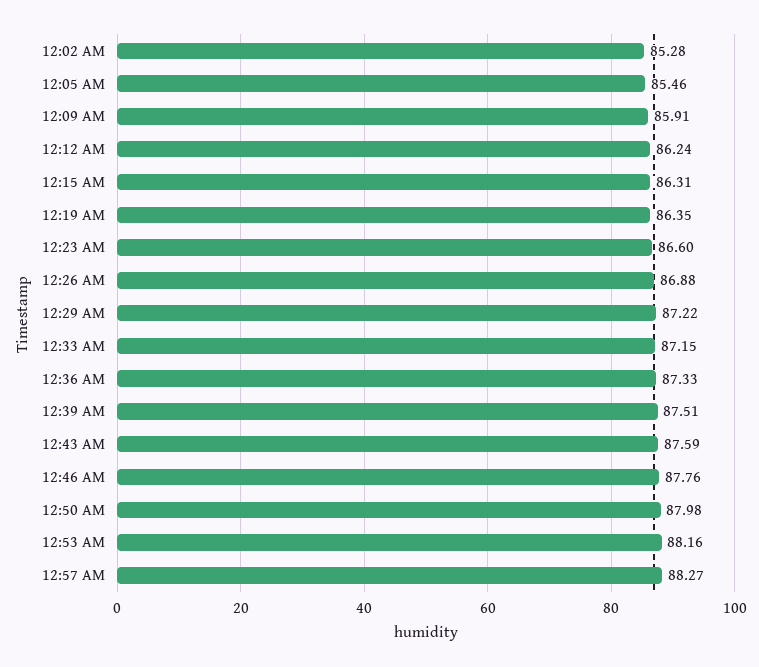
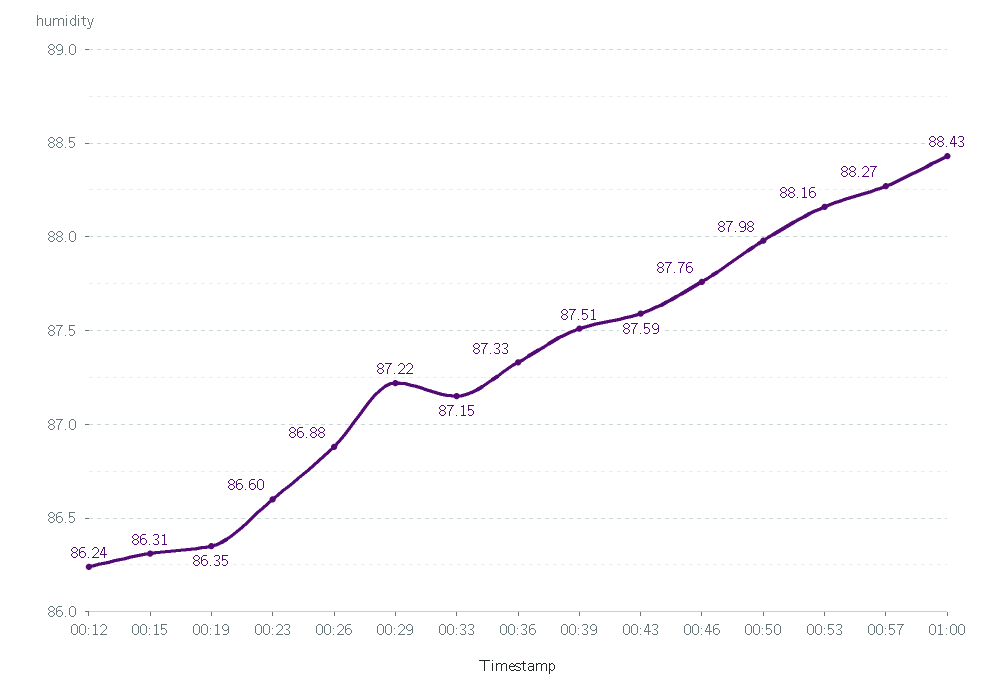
12:02 AM: 85.28 -> none
12:05 AM: 85.46 -> none
12:09 AM: 85.91 -> none
01:00: none -> 88.43

